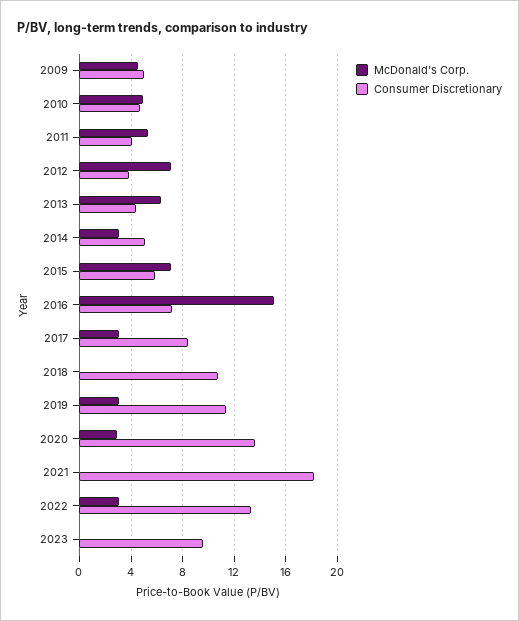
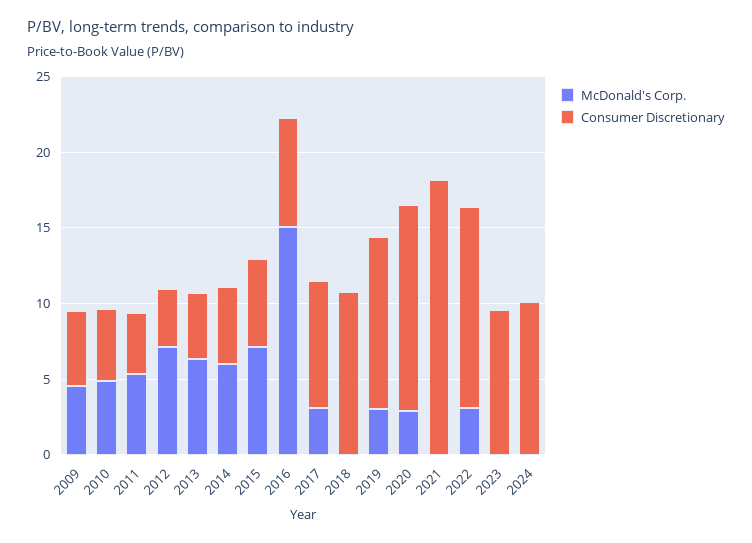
McDonald's Corp., 2014: 3 -> 6
McDonald's Corp., 2024: none -> 0
Consumer Discretionary, 2024: none -> 10

